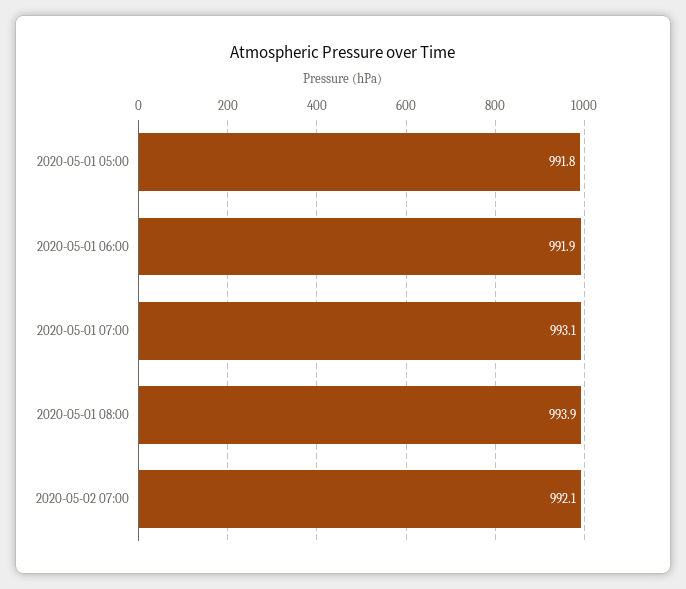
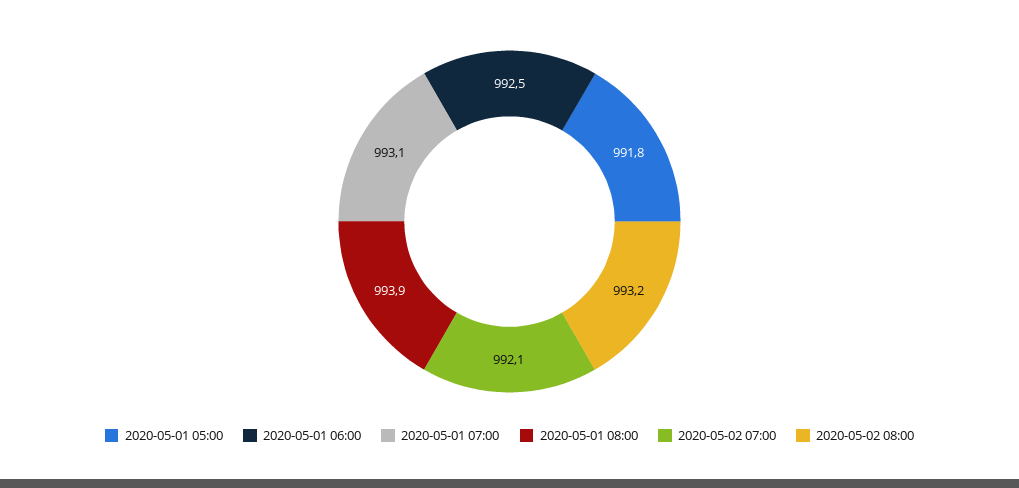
2020-05-01 06:00: 991.9 -> 992.5
2020-05-02 08:00: none -> 993.2

